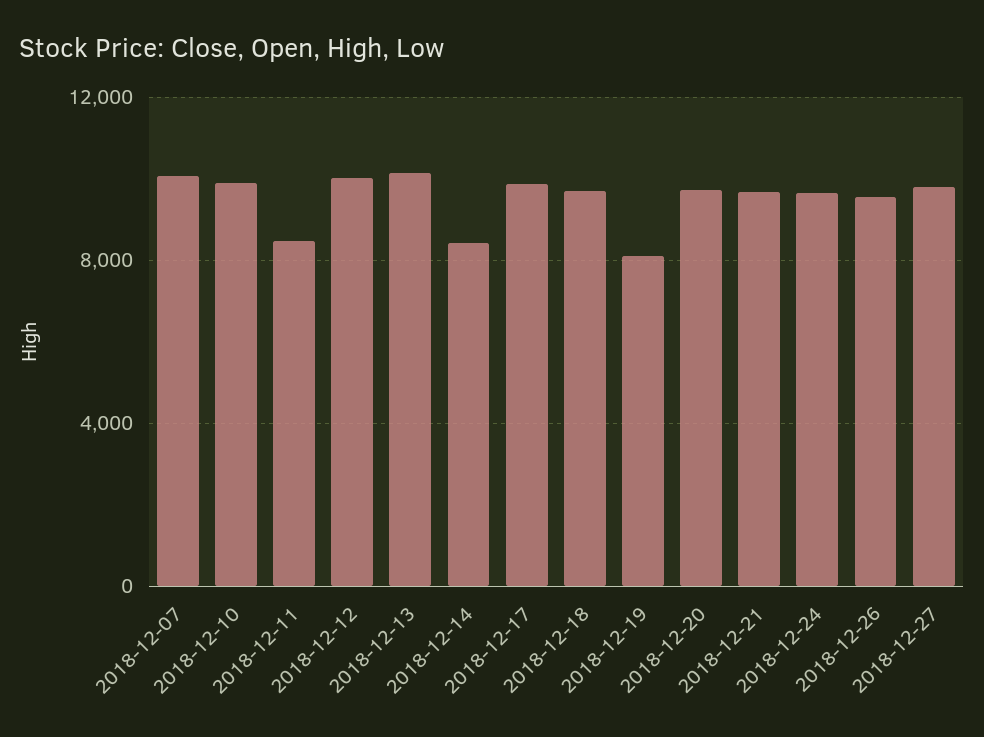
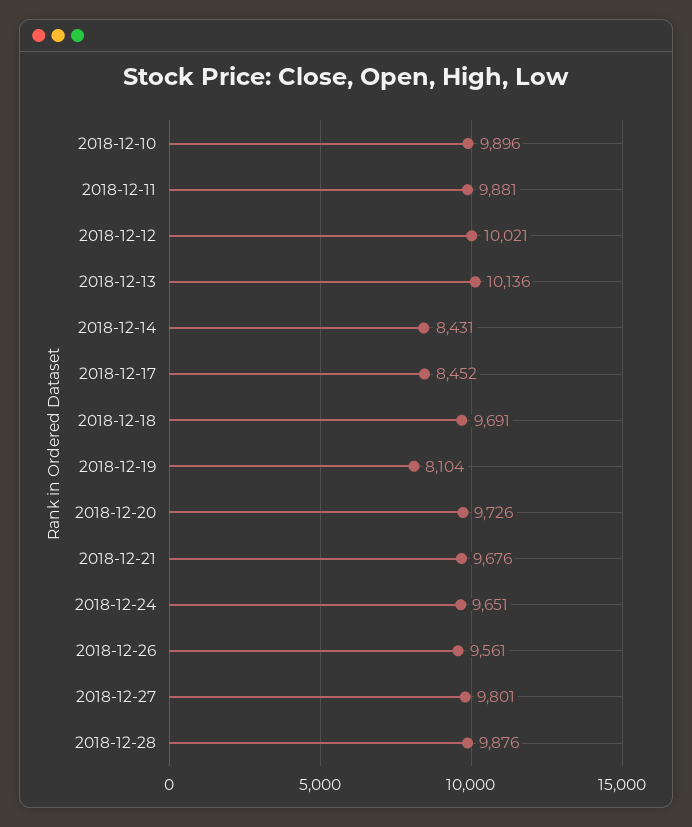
2018-12-07: 10000 -> none
2018-12-11: 8500 -> 9881
2018-12-17: 10000 -> 8452
2018-12-28: none -> 9876

